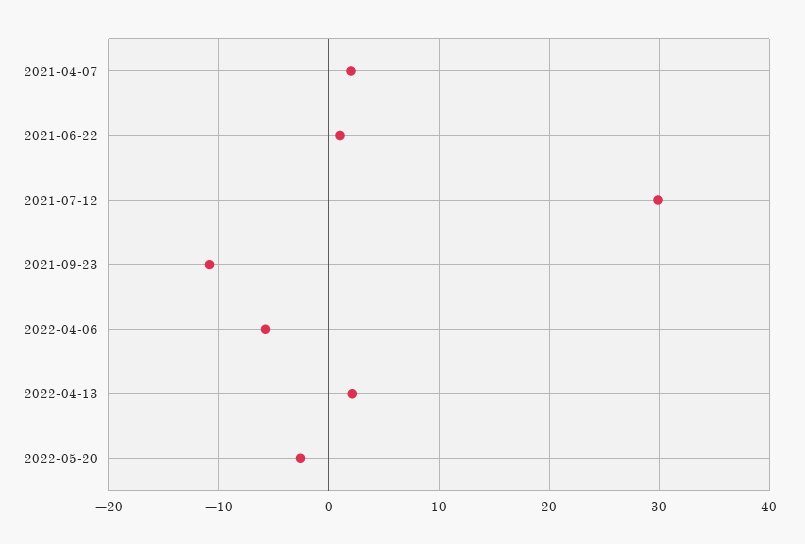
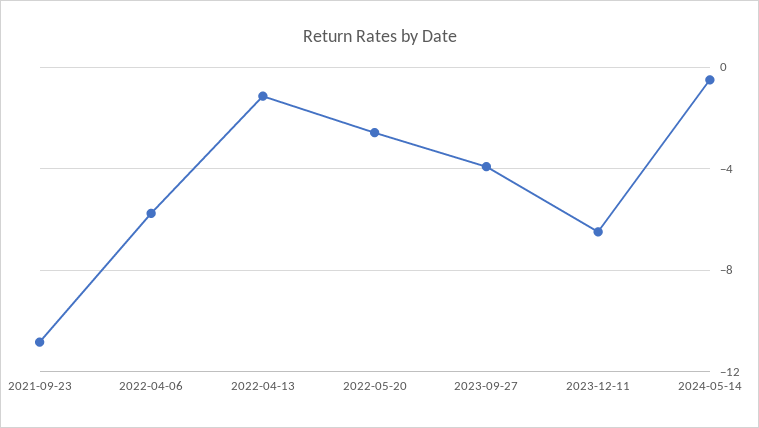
2021-04-07: 2 -> none
2021-06-22: 1 -> none
2021-07-12: 30 -> none
2022-04-13: 2 -> -1
2023-09-27: none -> -4
2023-12-11: none -> -6.5
2024-05-14: none -> -0.5

